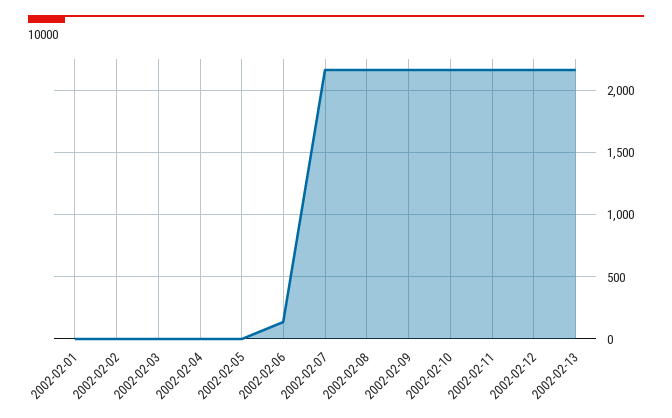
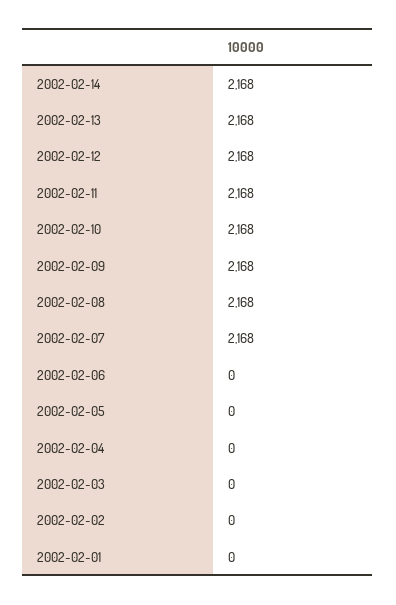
2002-02-06: 150 -> 0
2002-02-14: none -> 2168

